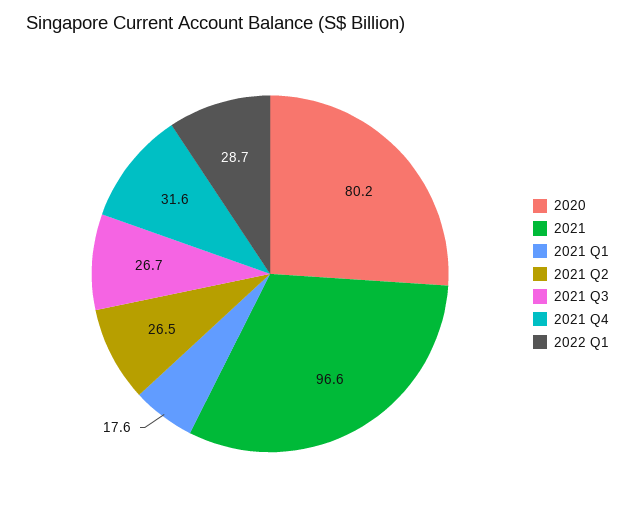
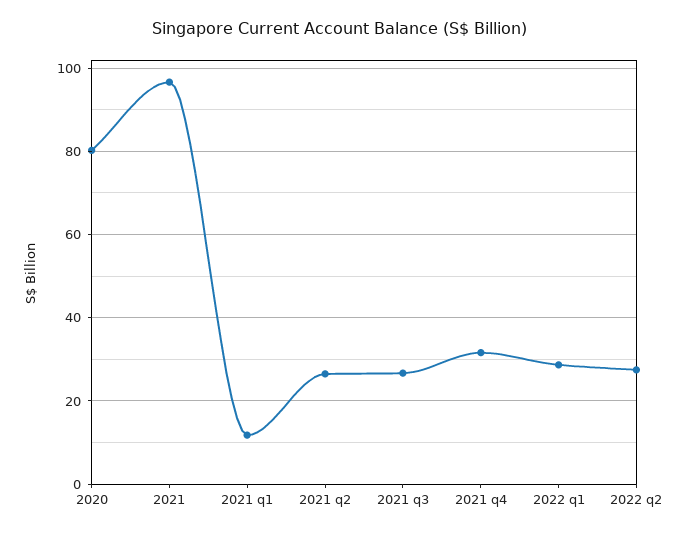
2021 Q1: 17.6 -> 12
2022 q2: none -> 28

